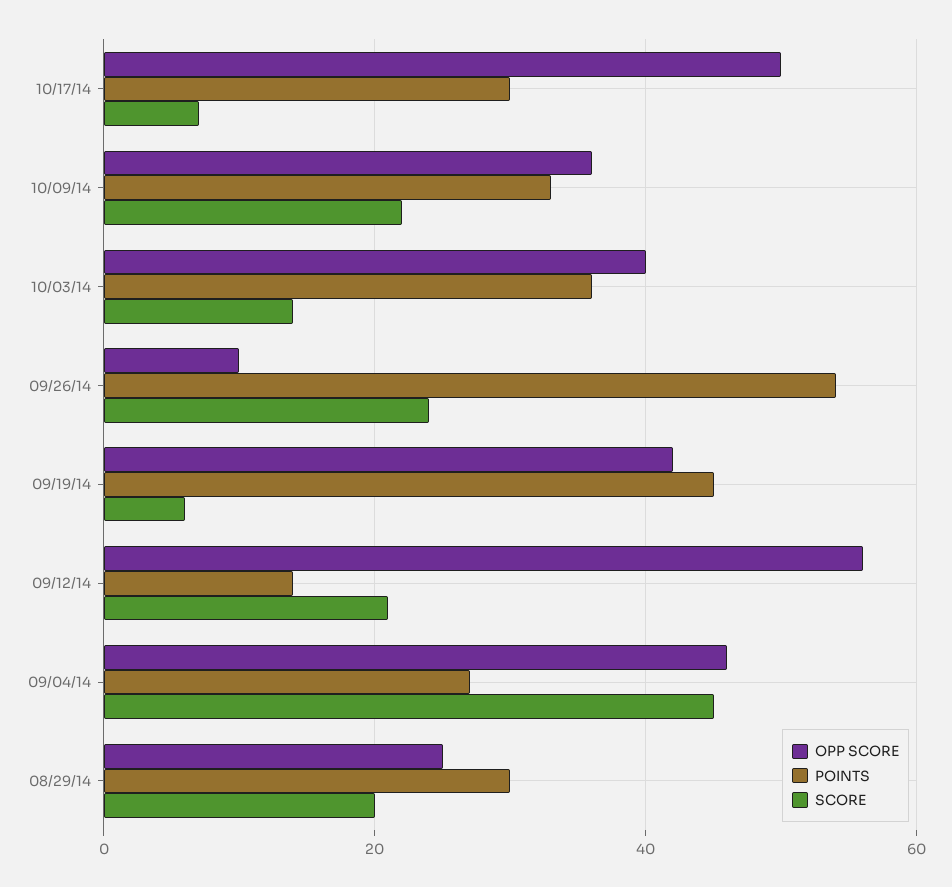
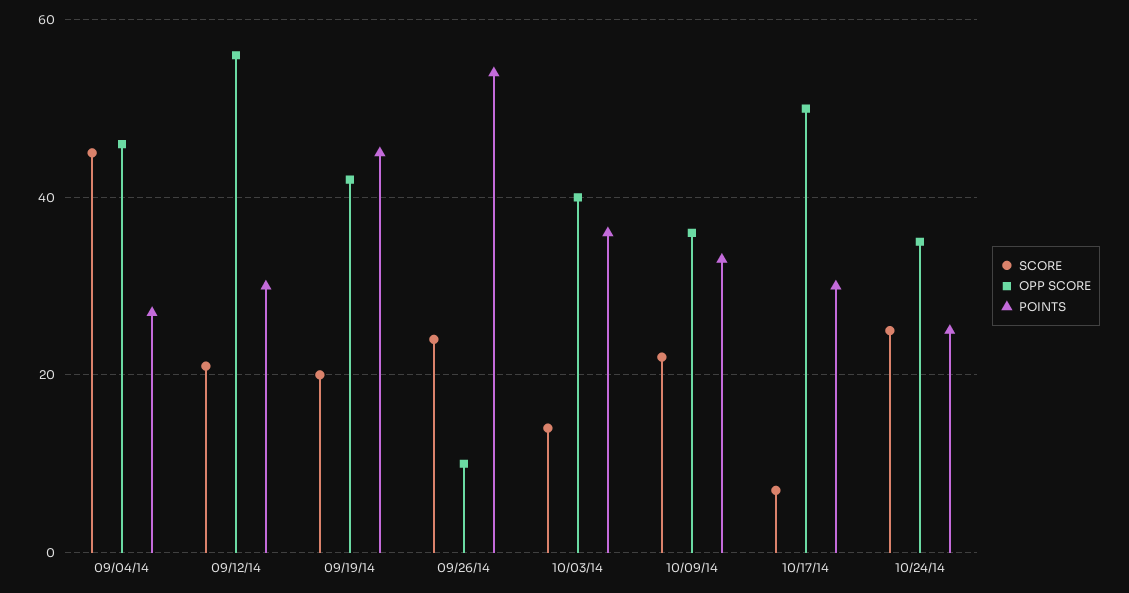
SCORE, 09/19/14: 5 -> 20
POINTS, 09/12/14: 15 -> 30
OPP SCORE, 08/29/14: 25 -> none
POINTS, 08/29/14: 30 -> none
SCORE, 08/29/14: 20 -> none
SCORE, 10/24/14: none -> 25
OPP SCORE, 10/24/14: none -> 35
POINTS, 10/24/14: none -> 25

